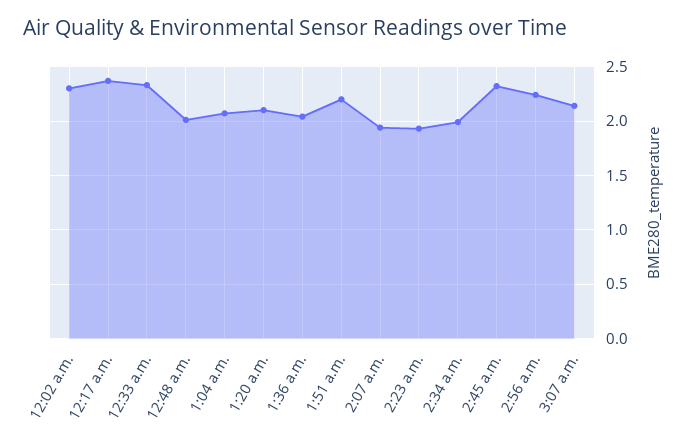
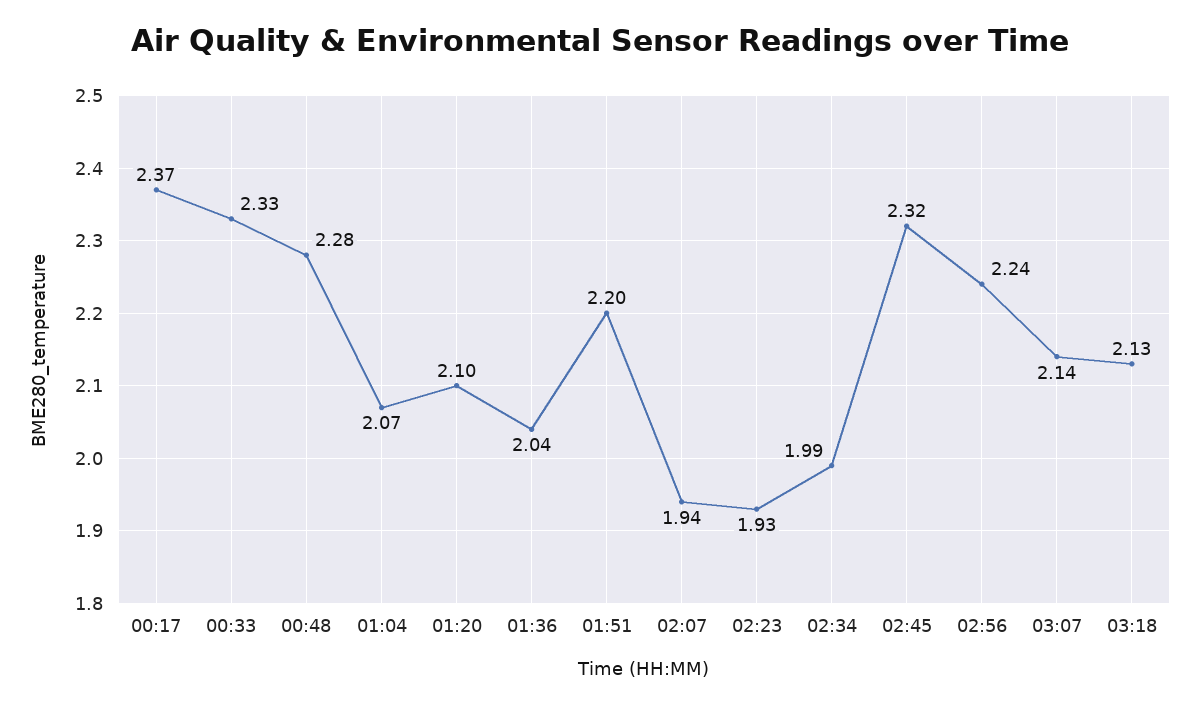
12:02 a.m.: 2.3 -> none
12:48 a.m.: 2 -> 2.28
03:18: none -> 2.13

